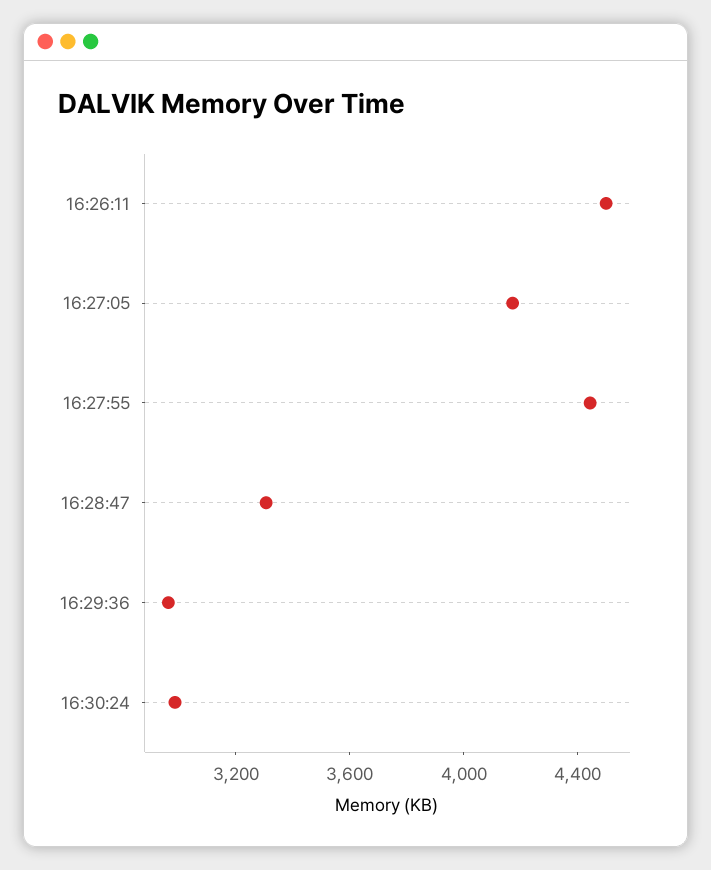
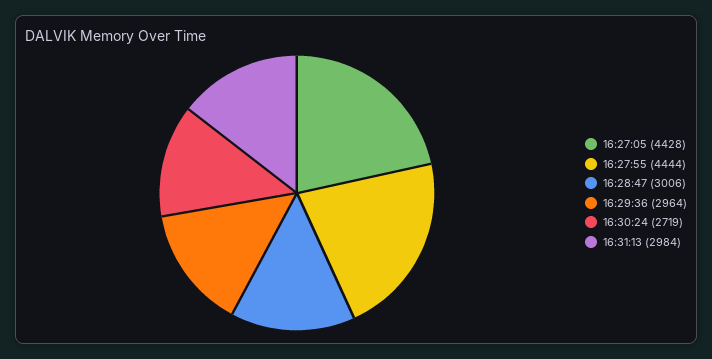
16:26:11: 4500 -> none
16:27:05: 4200 -> 4428
16:28:47: 3300 -> 3006
16:30:24: 3000 -> 2719
16:31:13: none -> 2984

